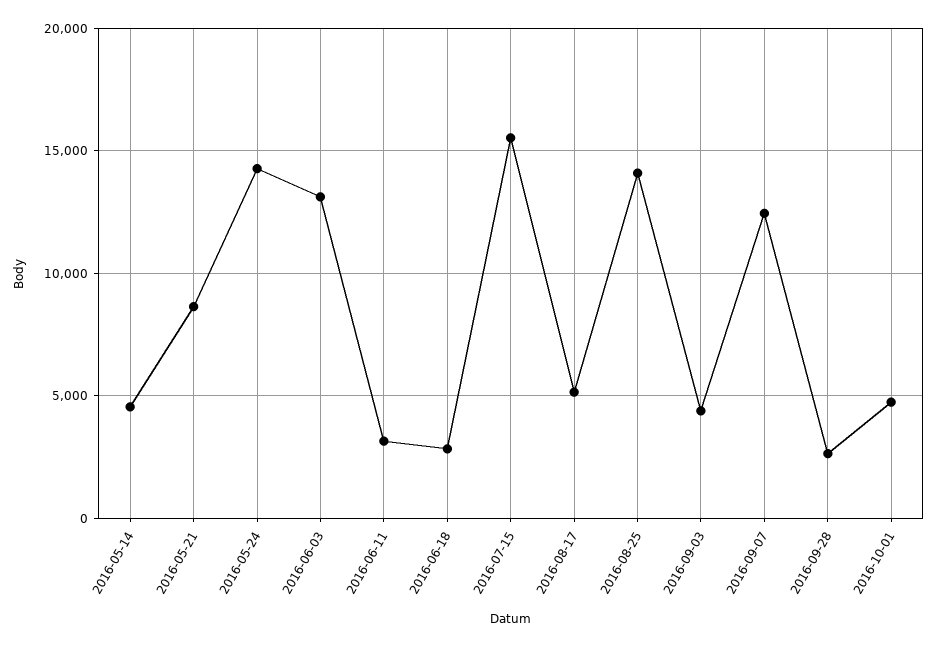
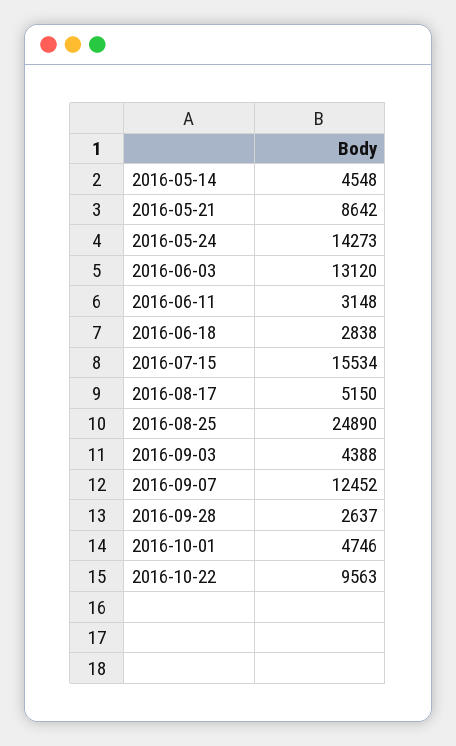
2016-08-25: 14000 -> 24890
2016-10-22: none -> 9563

